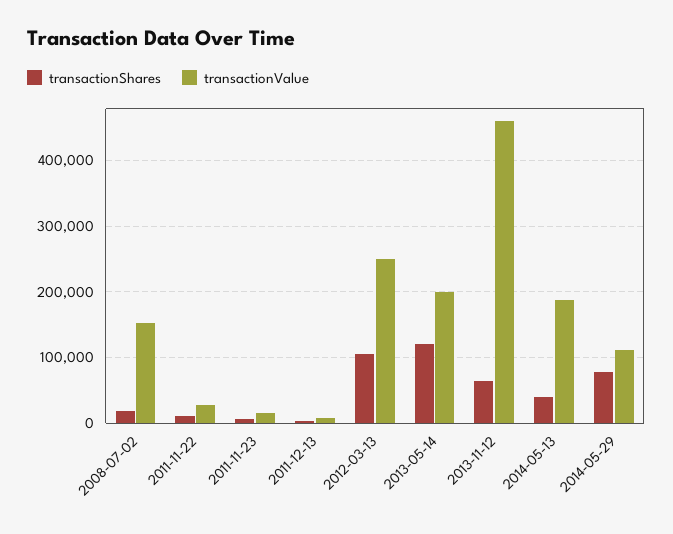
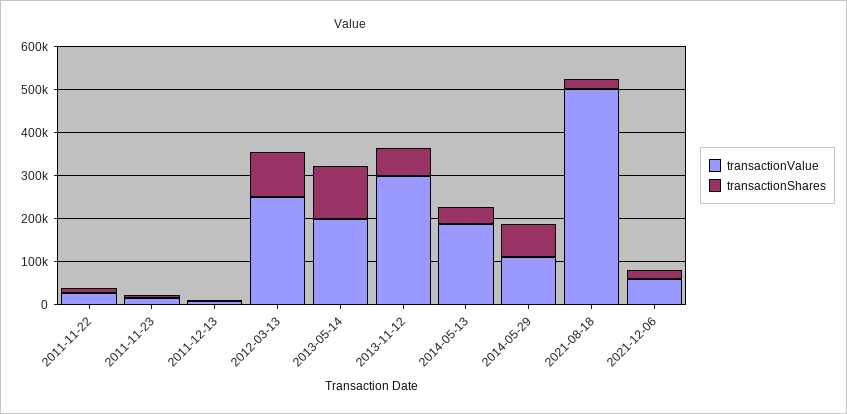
transactionShares, 2008-07-02: 20000 -> none
transactionValue, 2008-07-02: 150000 -> none
transactionValue, 2013-11-12: 460000 -> 300000
transactionValue, 2021-08-18: none -> 500000
transactionShares, 2021-08-18: none -> 20000
transactionValue, 2021-12-06: none -> 60000
transactionShares, 2021-12-06: none -> 20000

